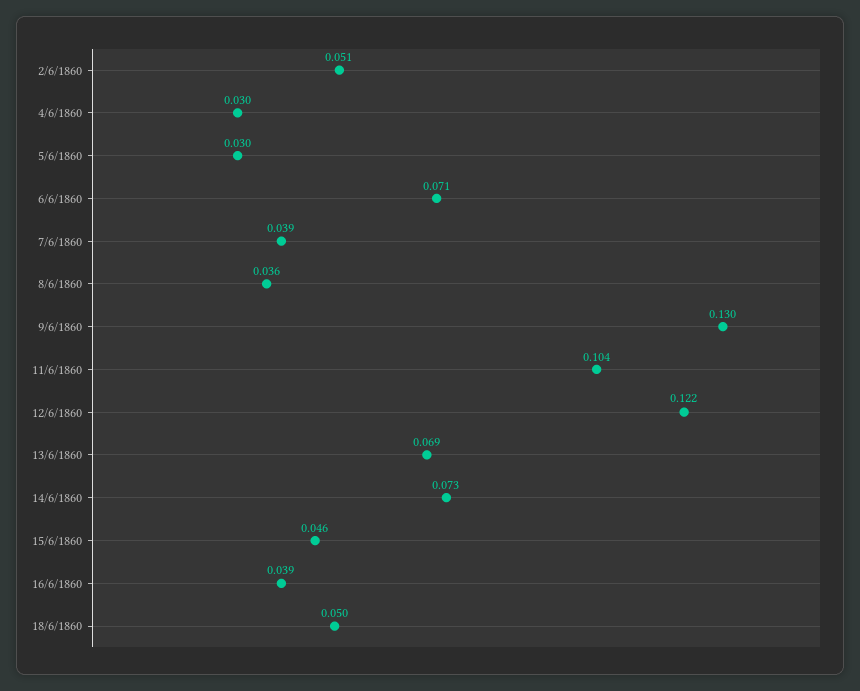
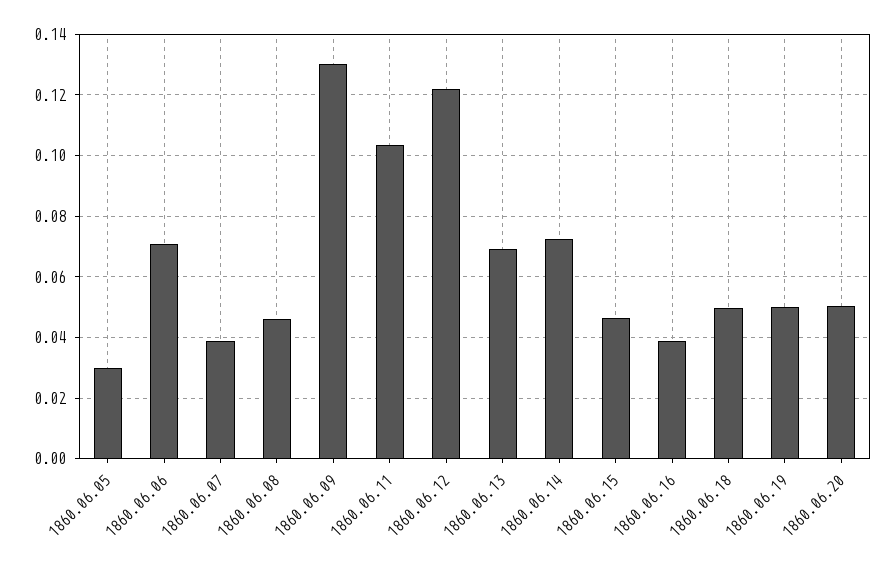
2/6/1860: 0.051 -> none
4/6/1860: 0.03 -> none
8/6/1860: 0.036 -> 0.046
1860.06.19: none -> 0.05
1860.06.20: none -> 0.05

